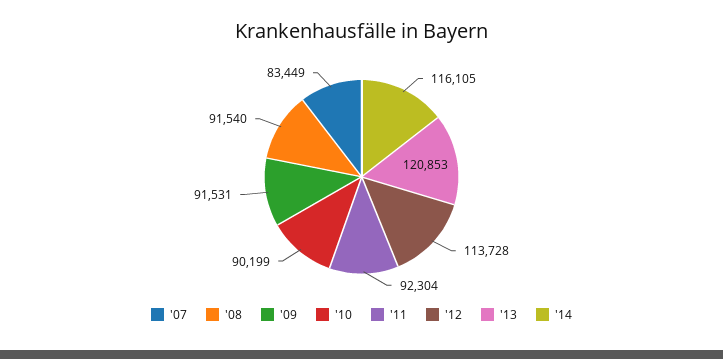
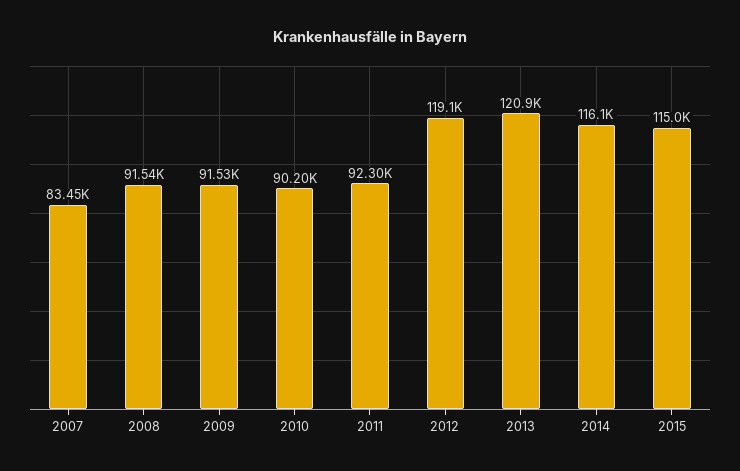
'12: 113728 -> 119100
2015: none -> 115000

